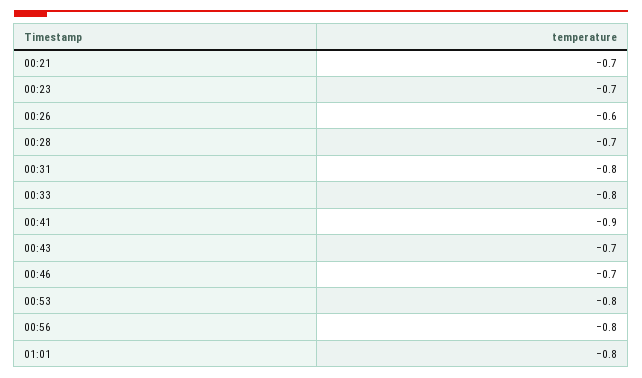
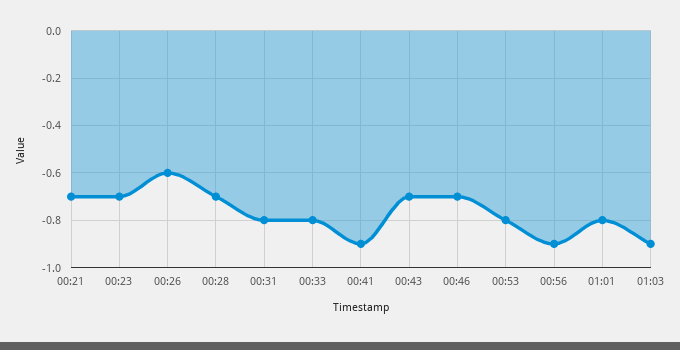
00:56: -0.8 -> -0.9
01:03: none -> -0.9

